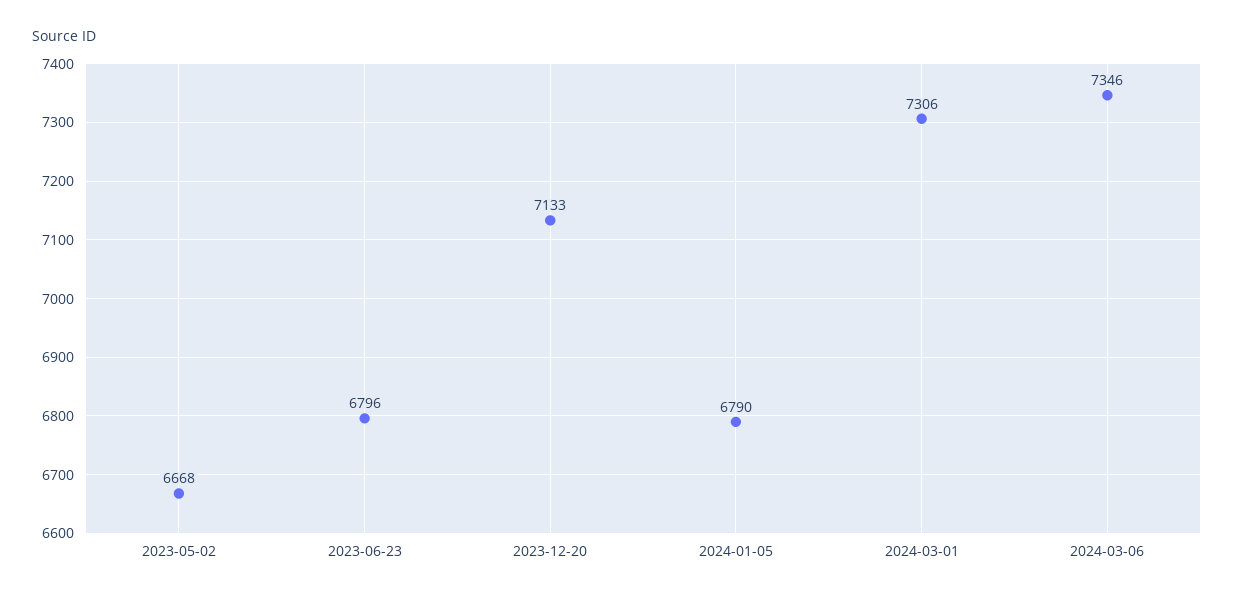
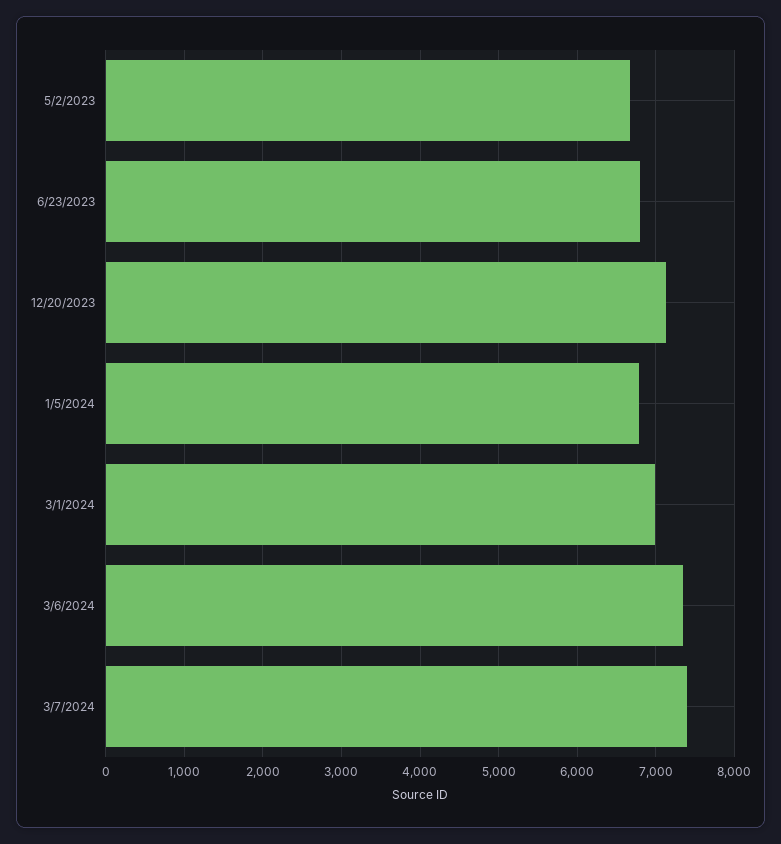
2024-03-01: 7306 -> 7000
3/7/2024: none -> 7400

